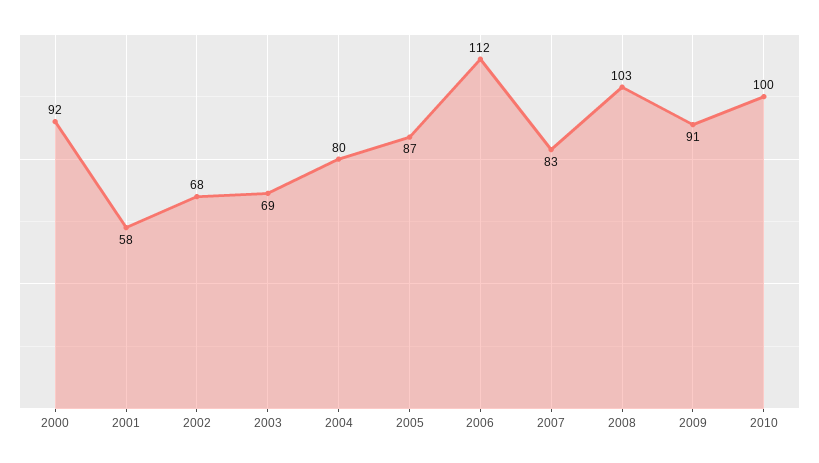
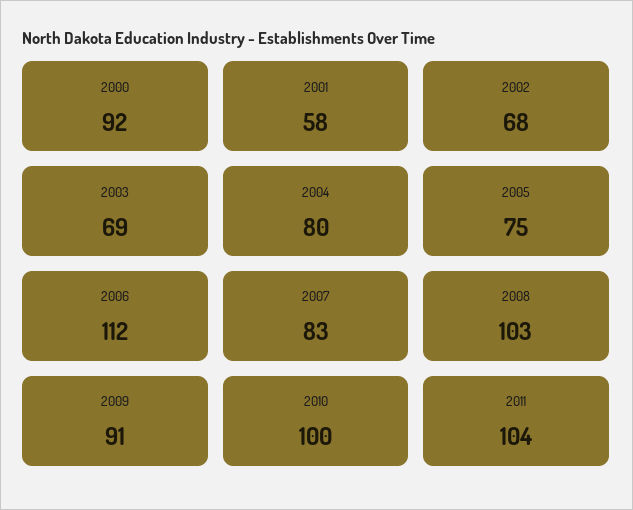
2005: 87 -> 75
2011: none -> 104

